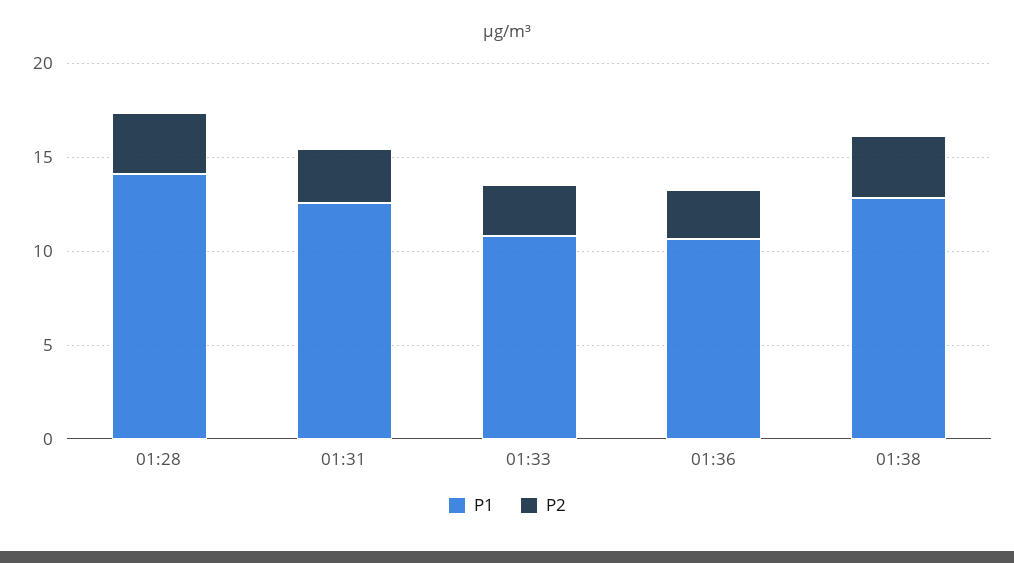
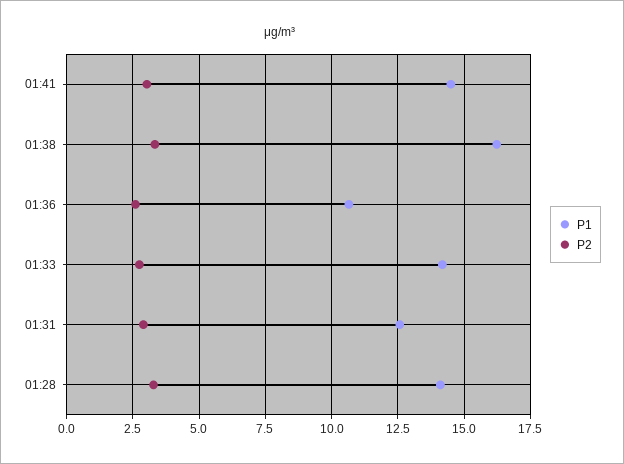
P1, 01:33: 11 -> 14.25
P1, 01:38: 13 -> 16.25
P1, 01:41: none -> 14.5
P2, 01:41: none -> 3

